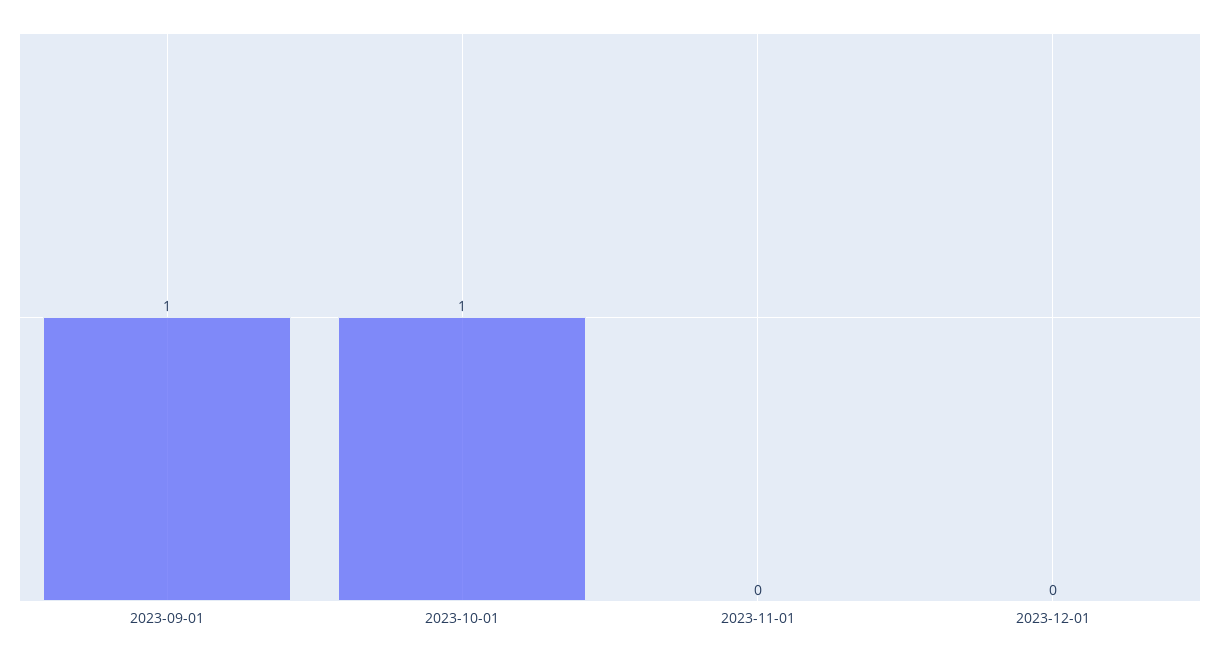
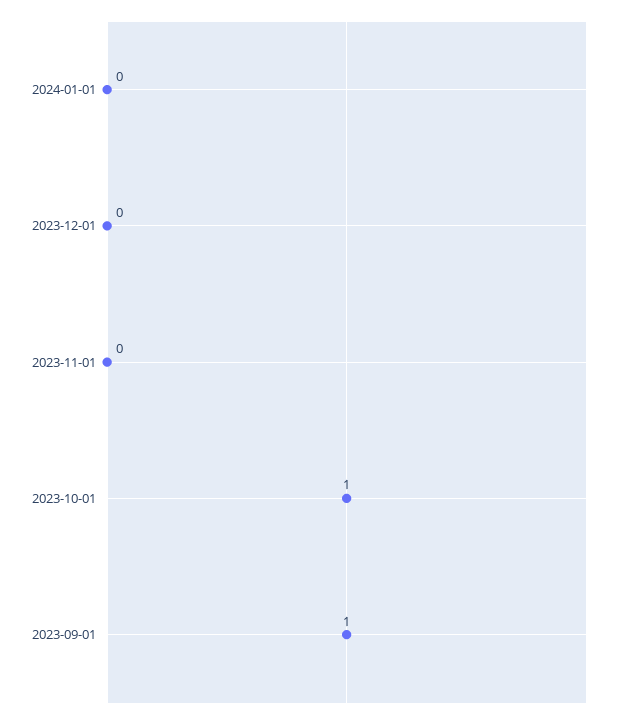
2024-01-01: none -> 0

